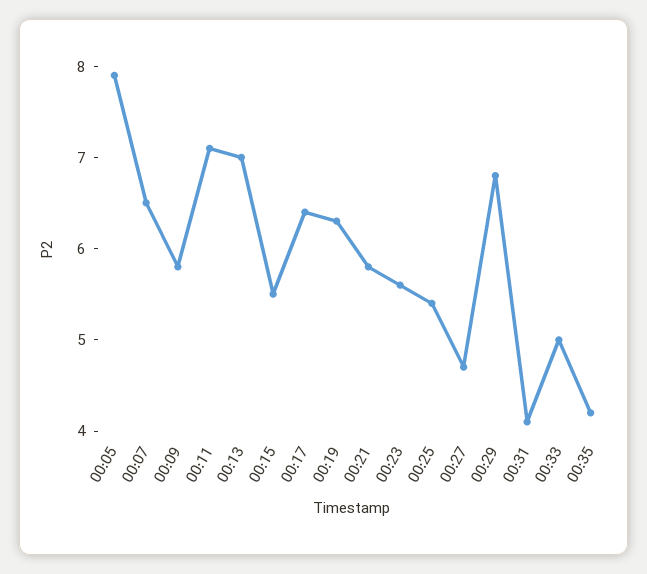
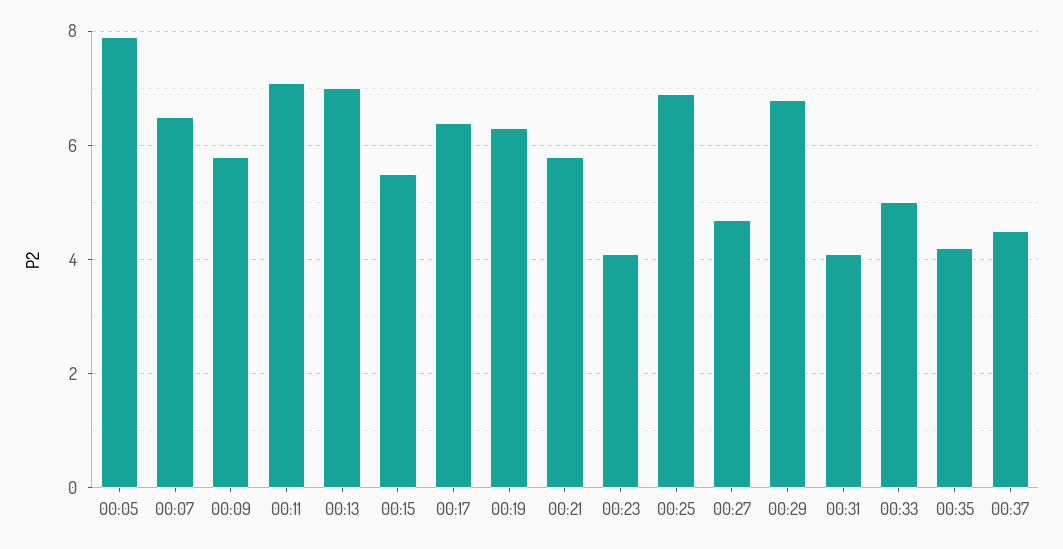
00:23: 5.6 -> 4
00:25: 5.4 -> 7
00:37: none -> 4.5

